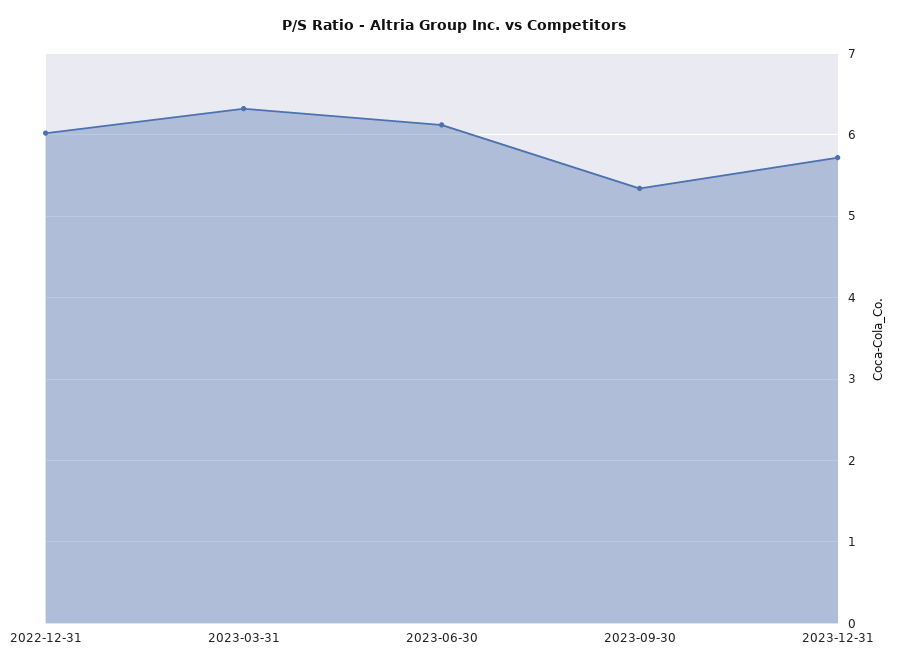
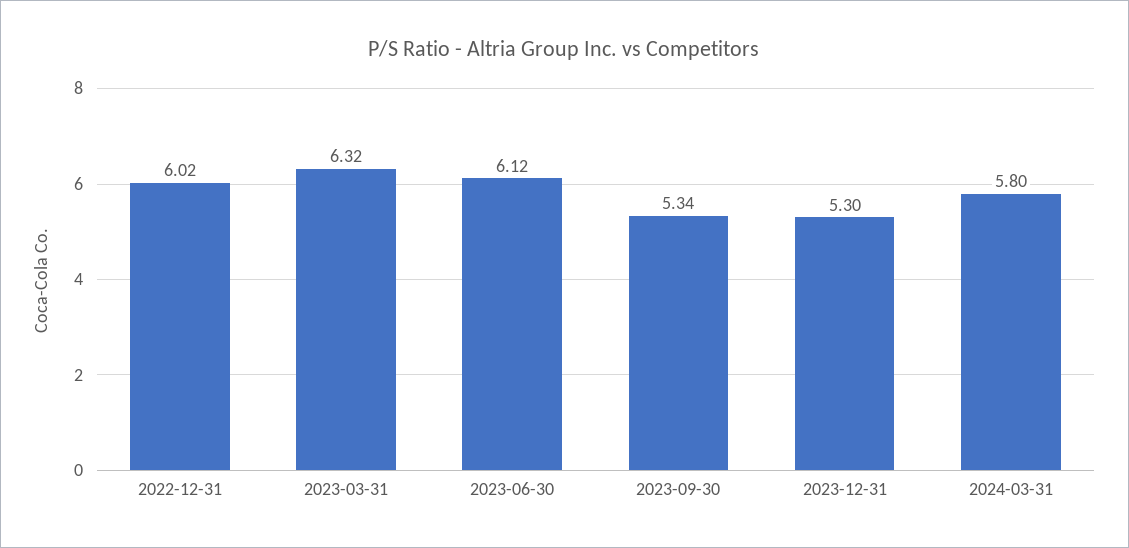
2023-12-31: 5.7 -> 5.3
2024-03-31: none -> 5.8

